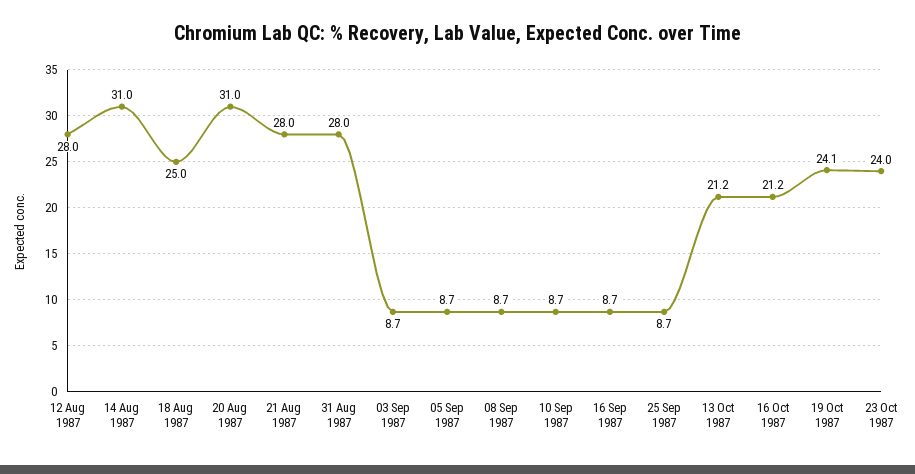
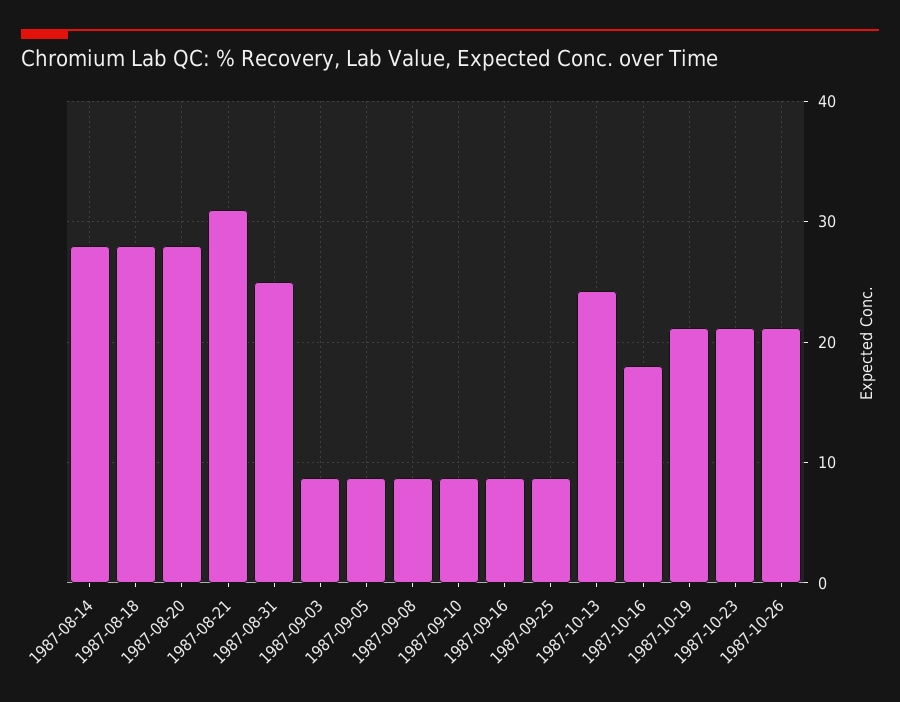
12 Aug 1987: 28 -> none
14 Aug 1987: 31 -> 28
18 Aug 1987: 25 -> 28
20 Aug 1987: 31 -> 28
21 Aug 1987: 28 -> 31
31 Aug 1987: 28 -> 25
13 Oct 1987: 21.2 -> 24
16 Oct 1987: 21.2 -> 18
19 Oct 1987: 24.1 -> 21
23 Oct 1987: 24 -> 21
1987-10-26: none -> 21

